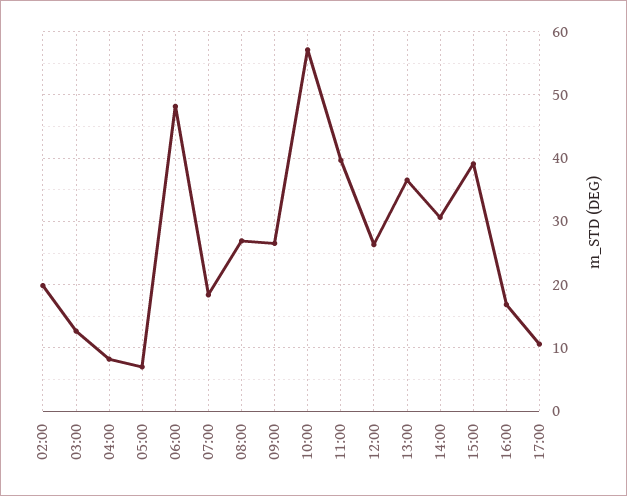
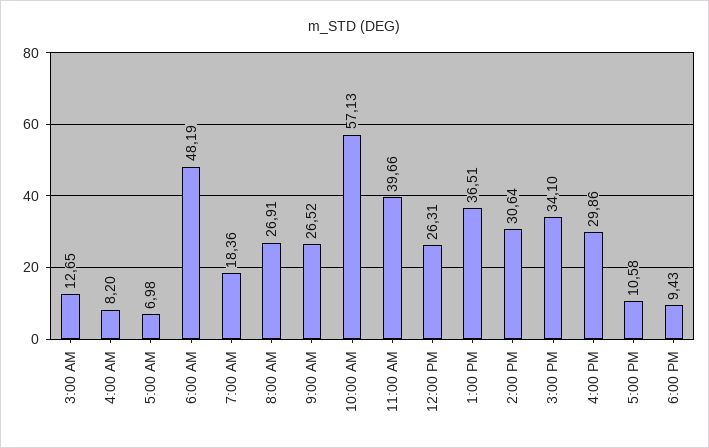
02:00: 20 -> none
15:00: 39 -> 34.1
16:00: 17 -> 29.86
6:00 PM: none -> 9.43

